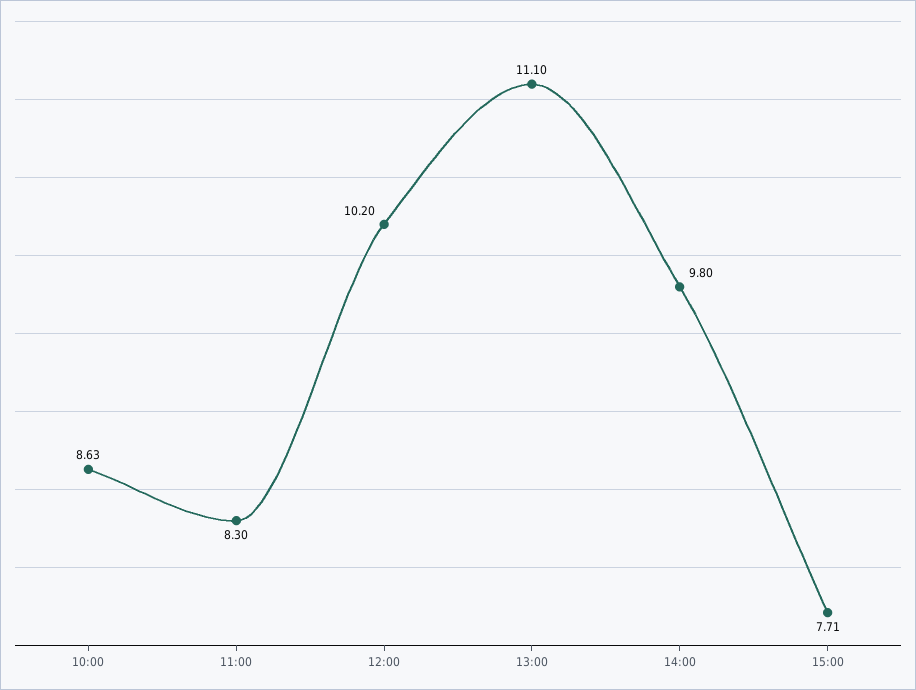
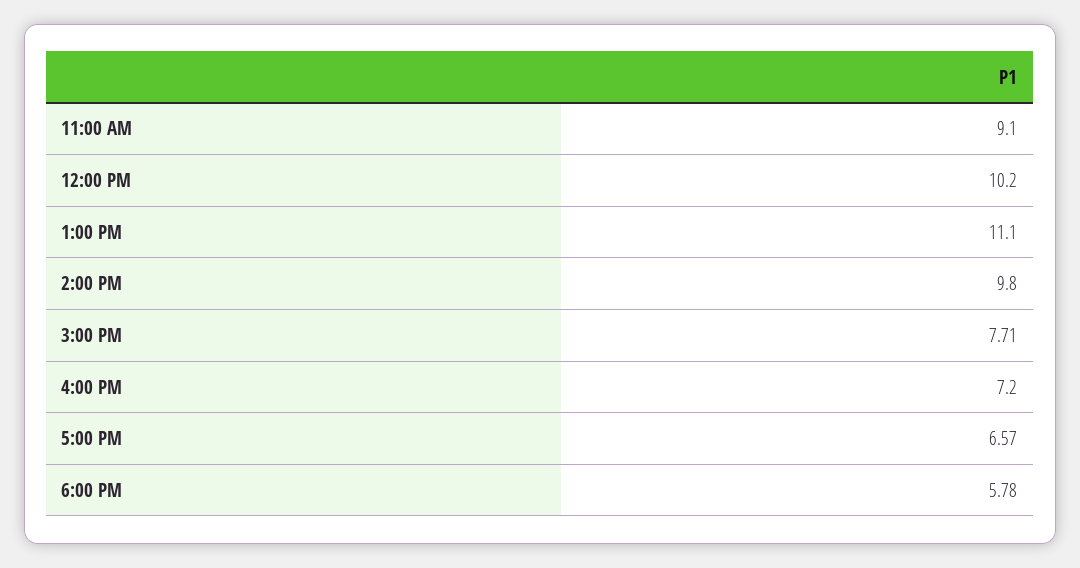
10:00: 8.63 -> none
11:00: 8.3 -> 9.1
4:00 PM: none -> 7.2
5:00 PM: none -> 6.57
6:00 PM: none -> 5.78

